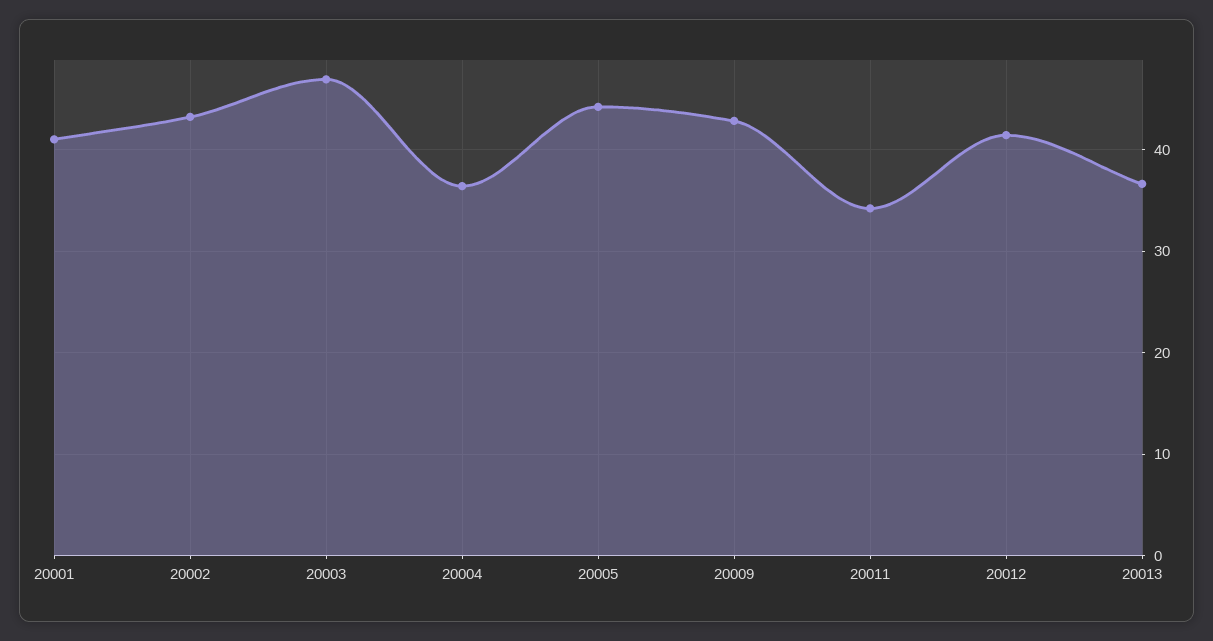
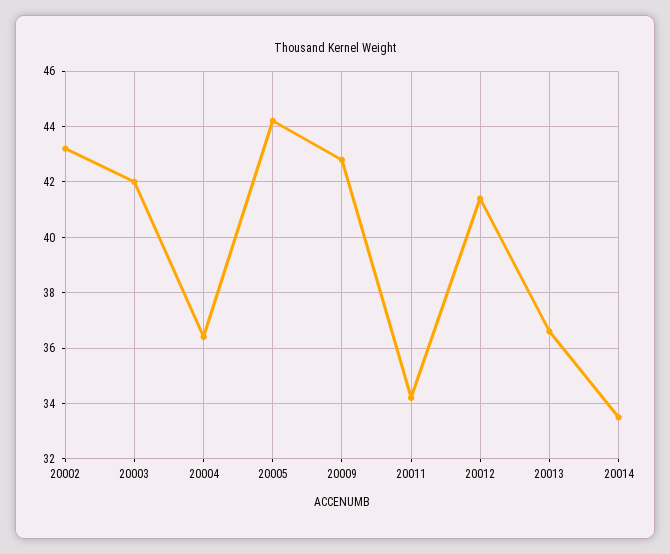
20001: 41 -> none
20003: 47 -> 42
20014: none -> 33.5

